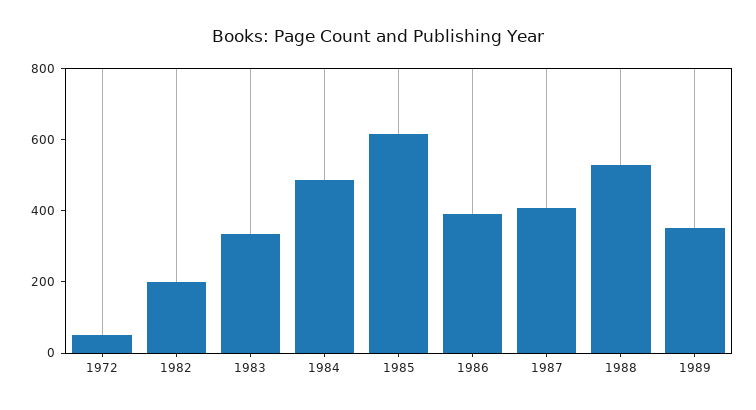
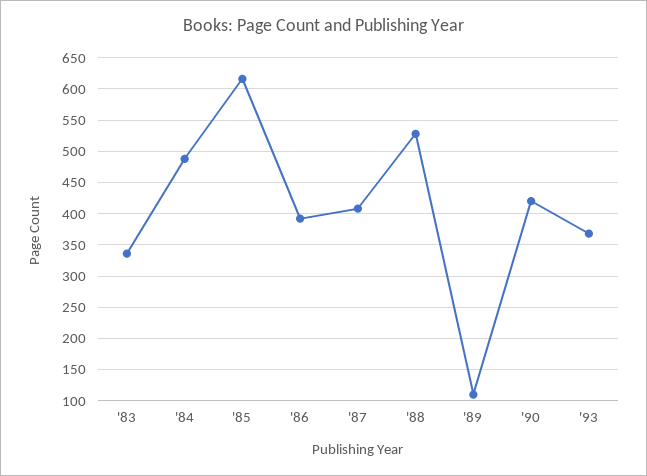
1972: 50 -> none
1982: 200 -> none
1989: 350 -> 110
'90: none -> 420
'93: none -> 370

